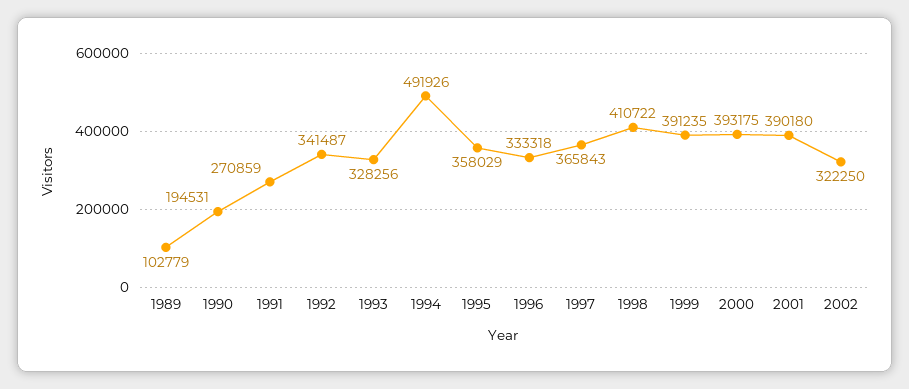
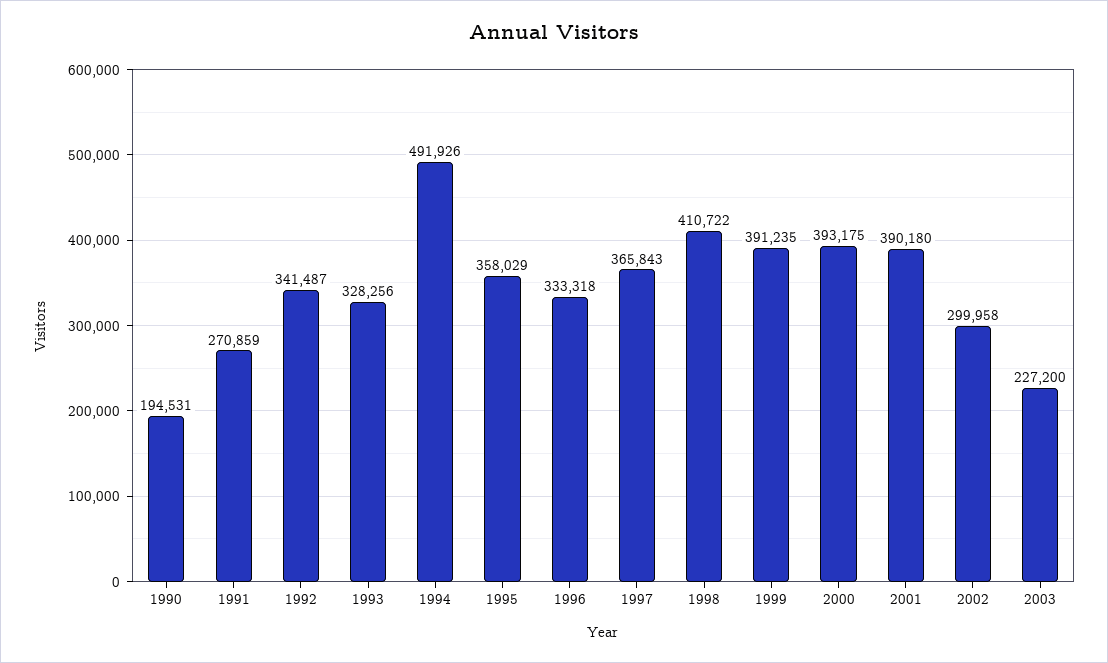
1989: 102779 -> none
2002: 322250 -> 299958
2003: none -> 227200

